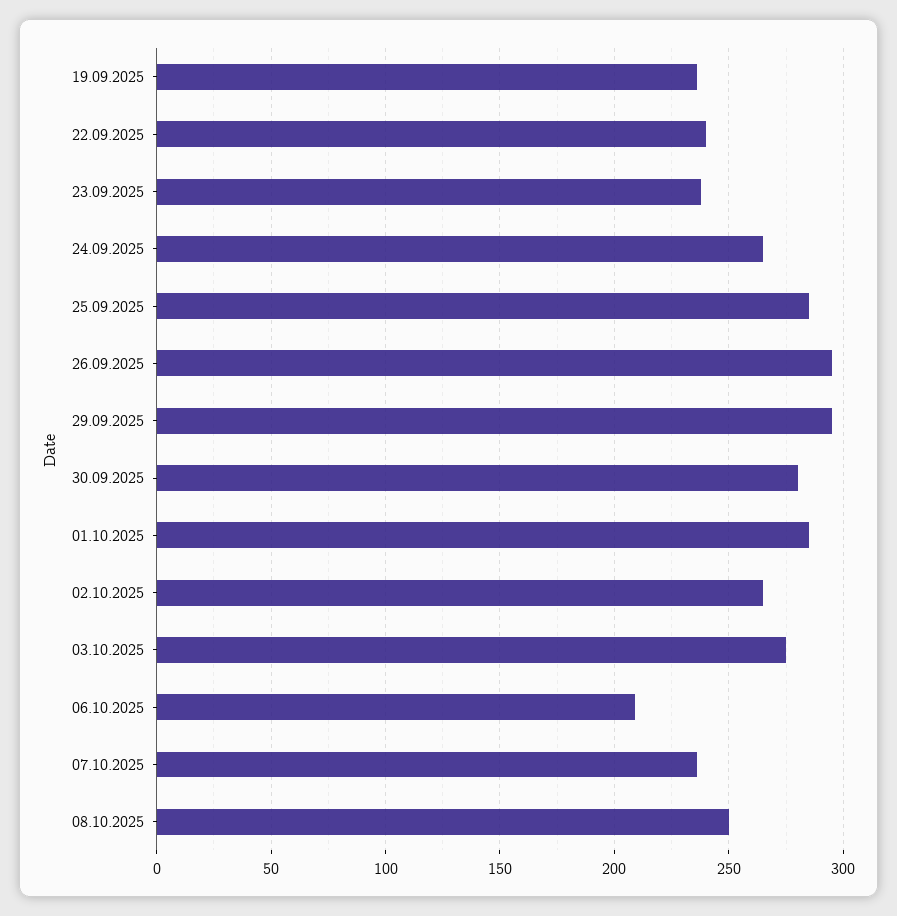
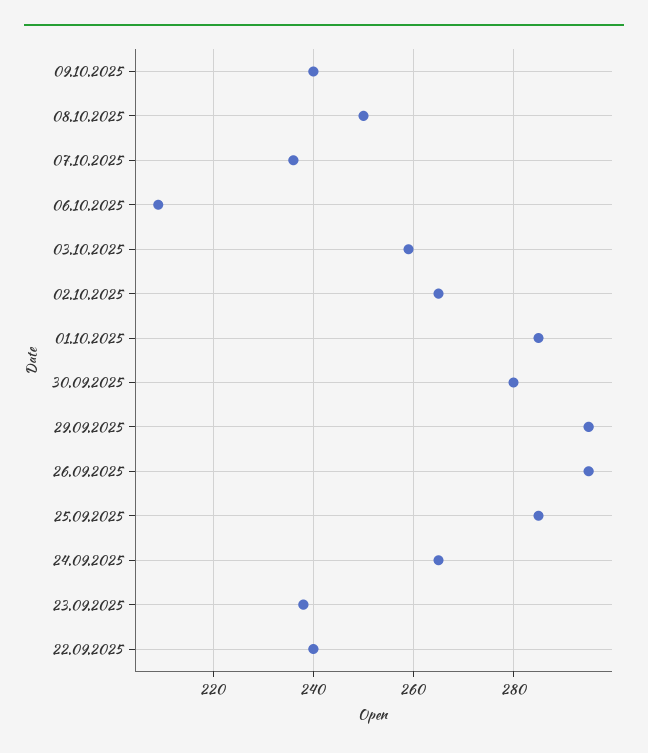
19.09.2025: 235 -> none
03.10.2025: 275 -> 260
09.10.2025: none -> 240

